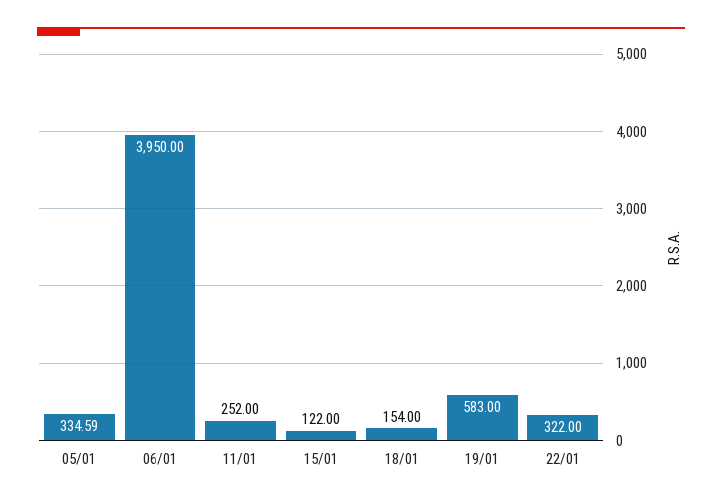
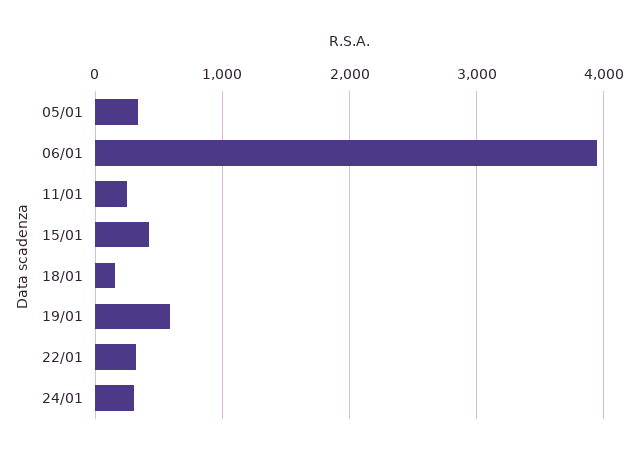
15/01: 122 -> 400
24/01: none -> 300

